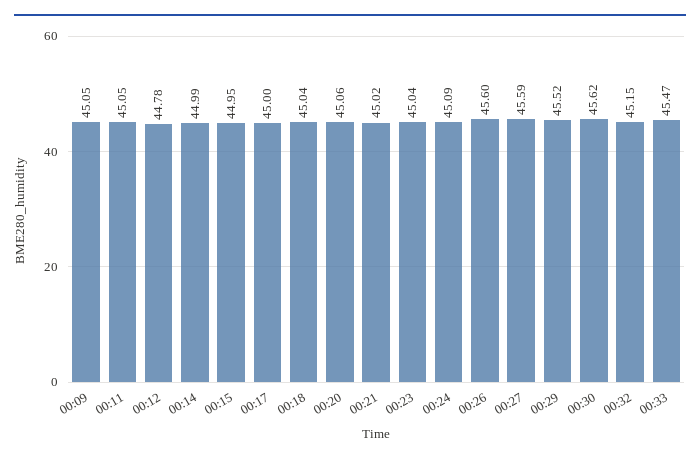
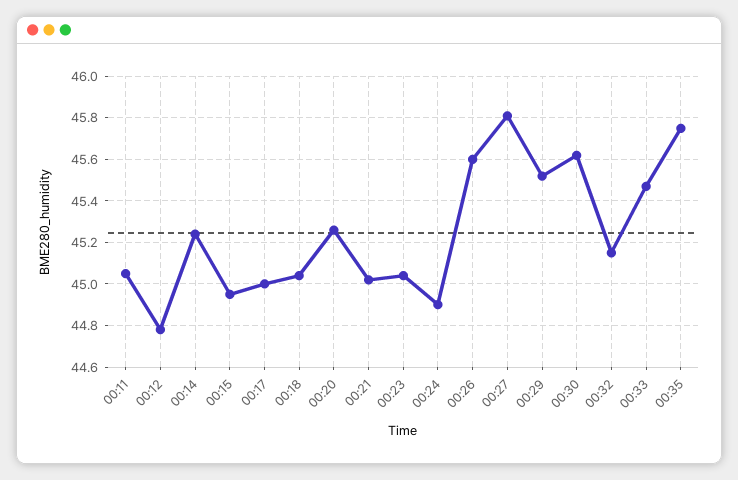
00:09: 45.05 -> none
00:14: 44.99 -> 45.25
00:20: 45.06 -> 45.25
00:24: 45.09 -> 44.9
00:27: 45.59 -> 45.8
00:35: none -> 45.75

